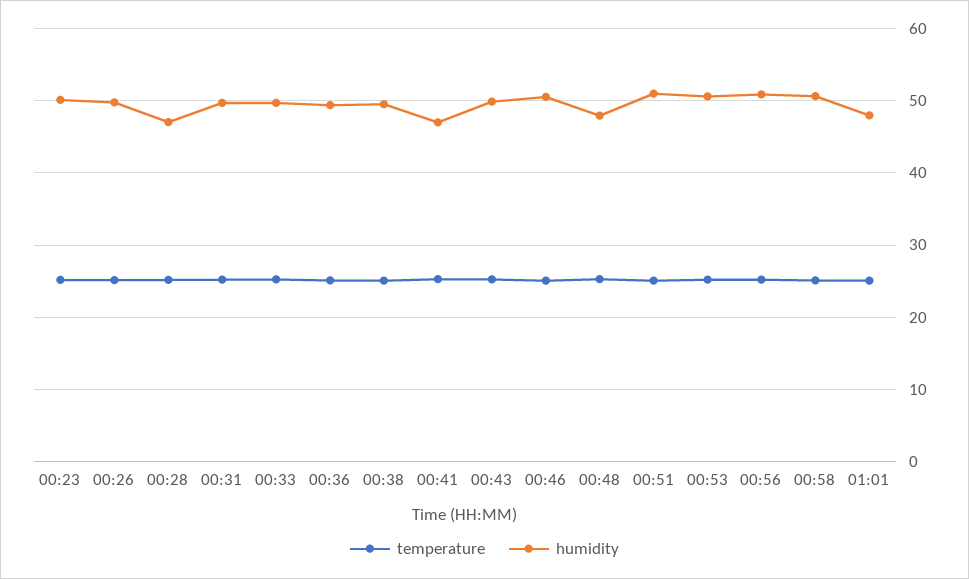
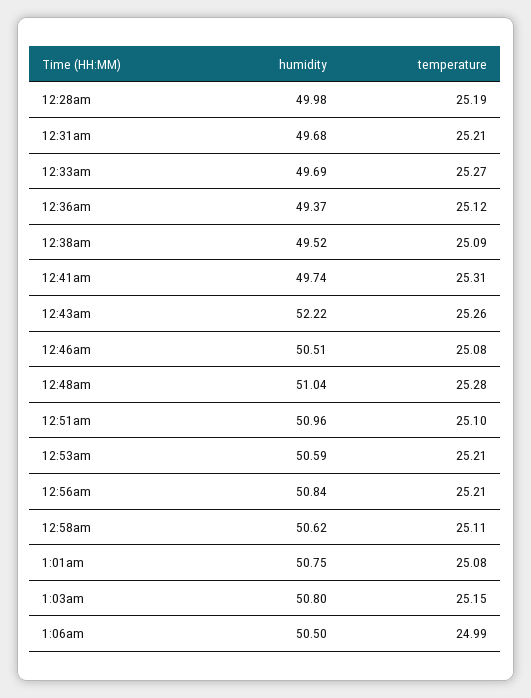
temperature, 00:23: 25 -> none
humidity, 00:23: 50 -> none
temperature, 00:26: 25 -> none
humidity, 00:26: 50 -> none
humidity, 00:28: 47 -> 49.98
humidity, 00:41: 47 -> 49.74
humidity, 00:43: 50 -> 52.22
humidity, 00:48: 48 -> 51.04
humidity, 01:01: 48 -> 50.75
humidity, 1:03am: none -> 50.8
temperature, 1:03am: none -> 25.15
humidity, 1:06am: none -> 50.5
temperature, 1:06am: none -> 24.99

